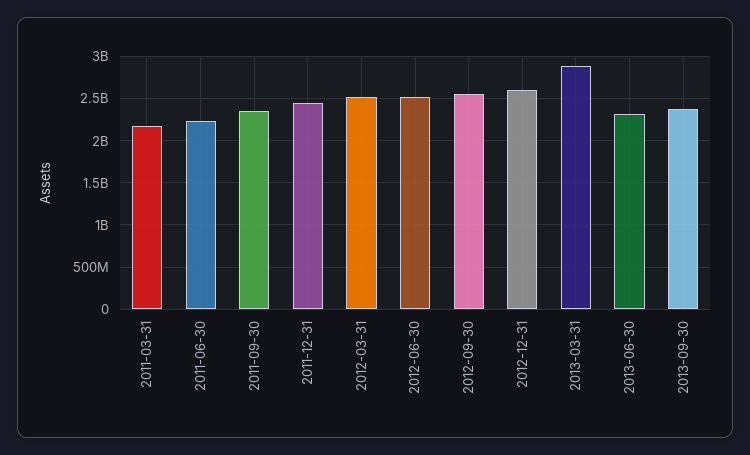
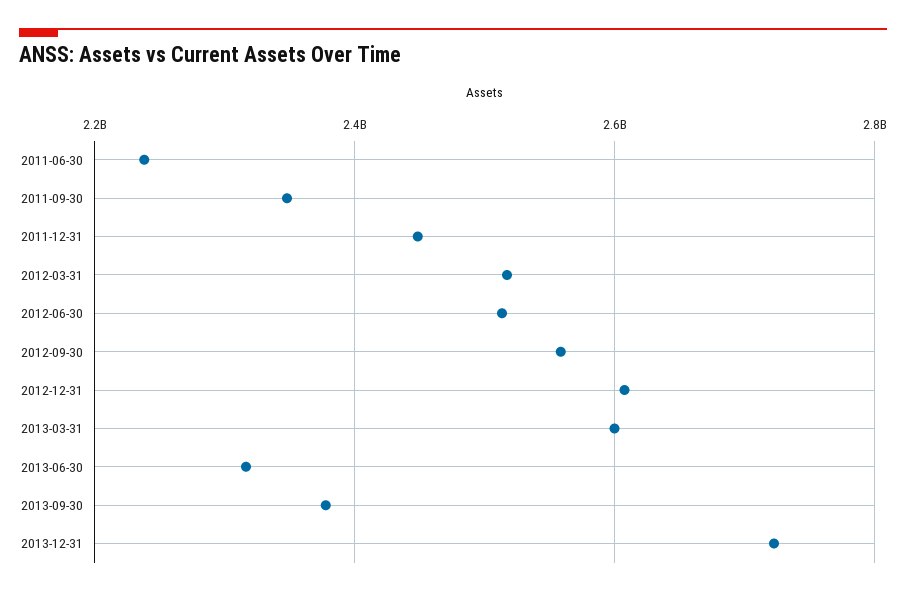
2011-03-31: 2200000000 -> none
2013-03-31: 2900000000 -> 2600000000
2013-12-31: none -> 2720000000

